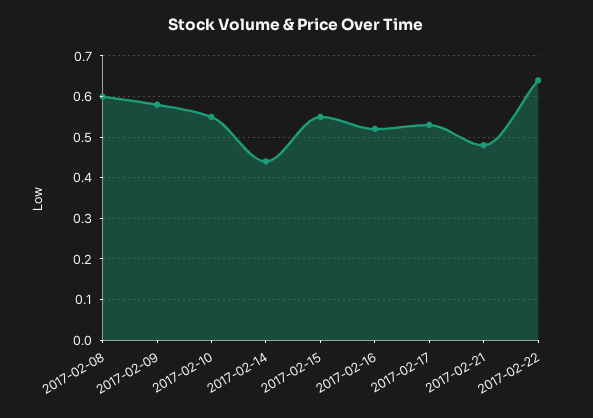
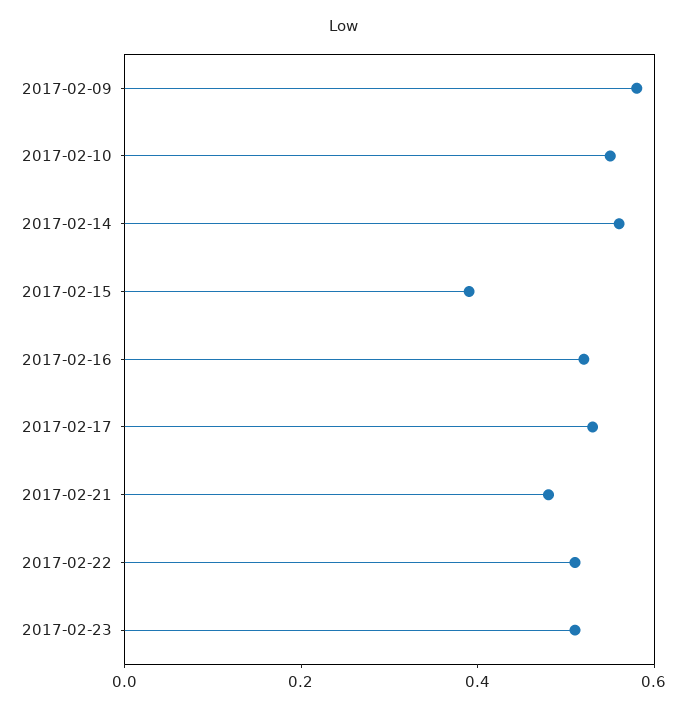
2017-02-08: 0.6 -> none
2017-02-14: 0.45 -> 0.55
2017-02-15: 0.55 -> 0.4
2017-02-22: 0.65 -> 0.5
2017-02-23: none -> 0.5

